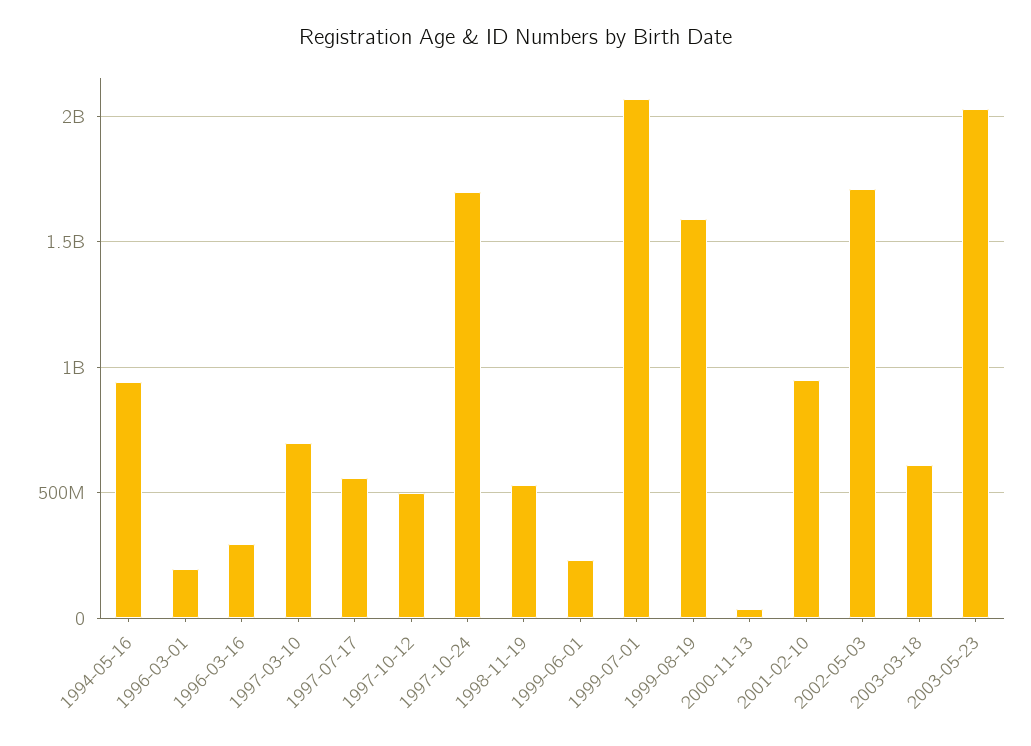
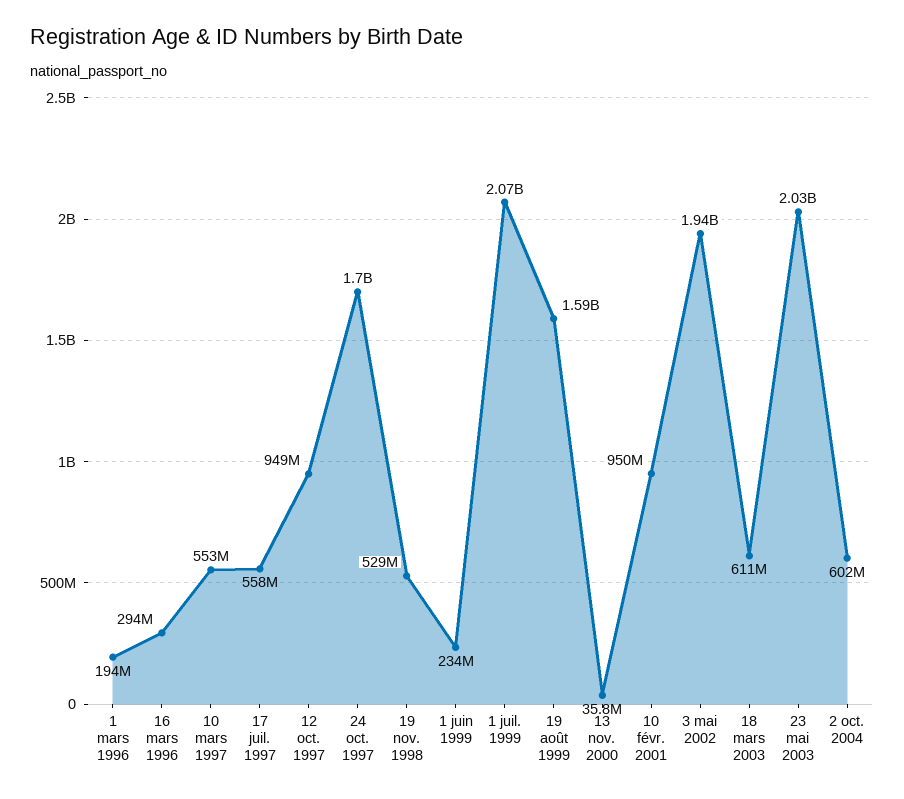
1994-05-16: 950000000 -> none
1997-03-10: 700000000 -> 553000000
1997-10-12: 500000000 -> 949000000
2002-05-03: 1700000000 -> 1940000000
2 oct. 2004: none -> 602000000

